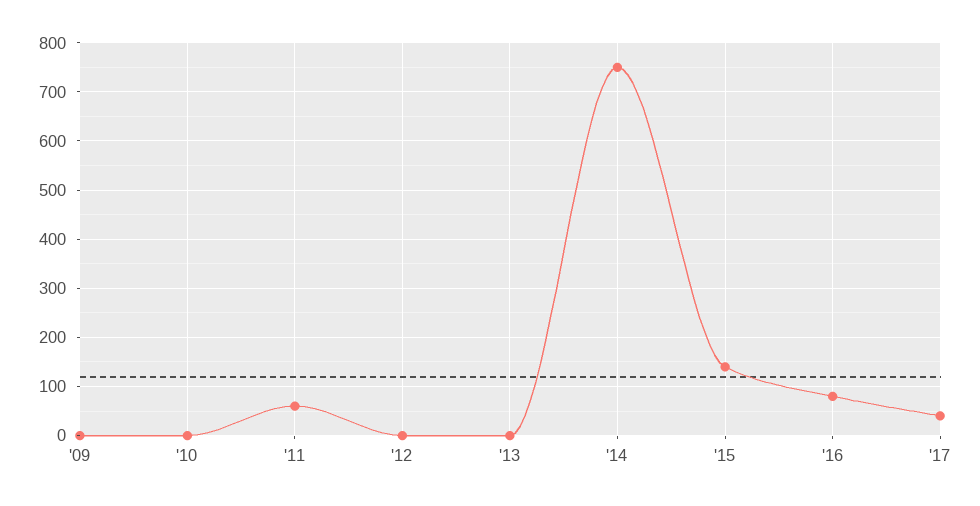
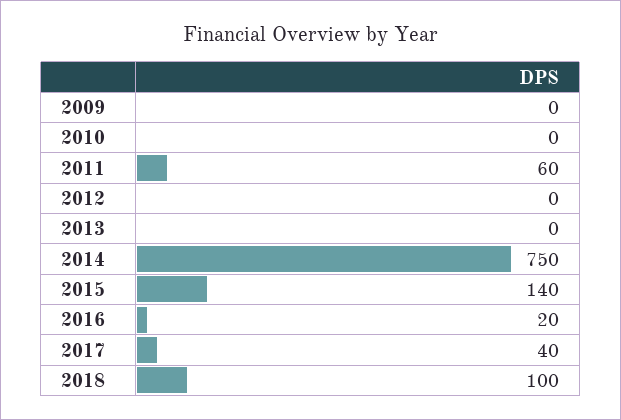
'16: 80 -> 20
2018: none -> 100

